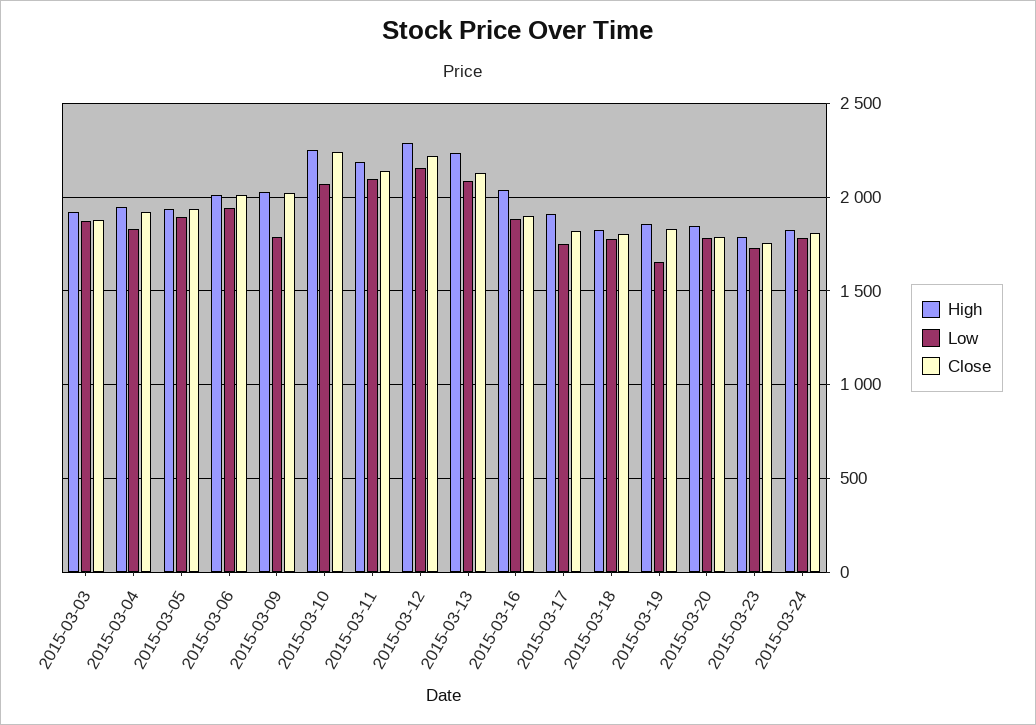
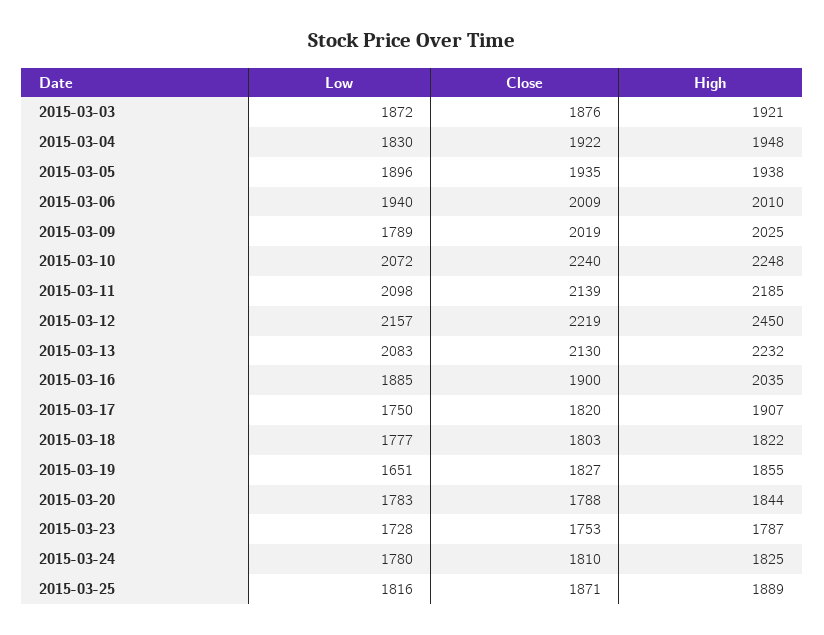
High, 2015-03-12: 2300 -> 2450
Low, 2015-03-25: none -> 1816
Close, 2015-03-25: none -> 1871
High, 2015-03-25: none -> 1889

